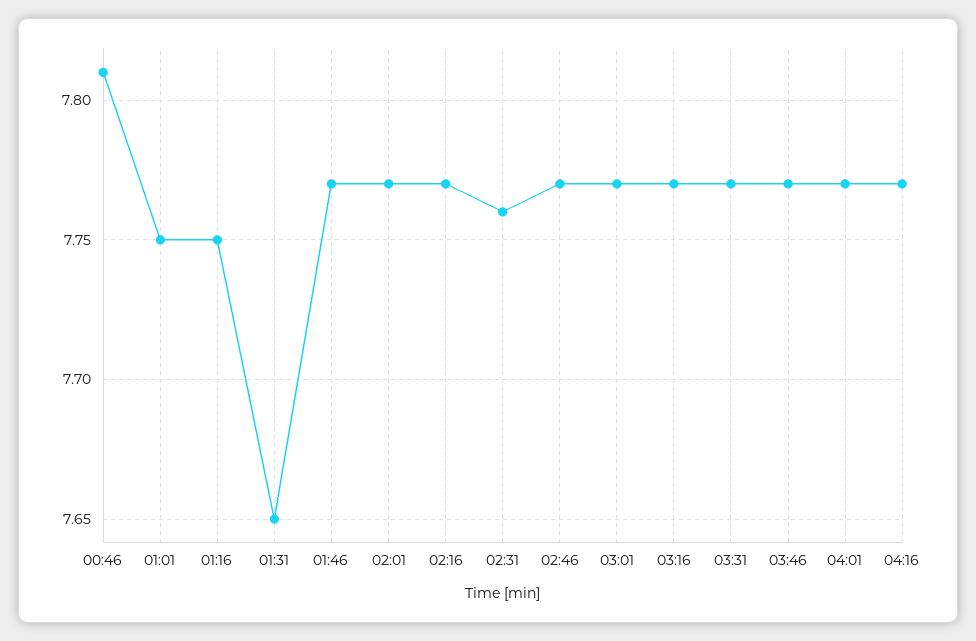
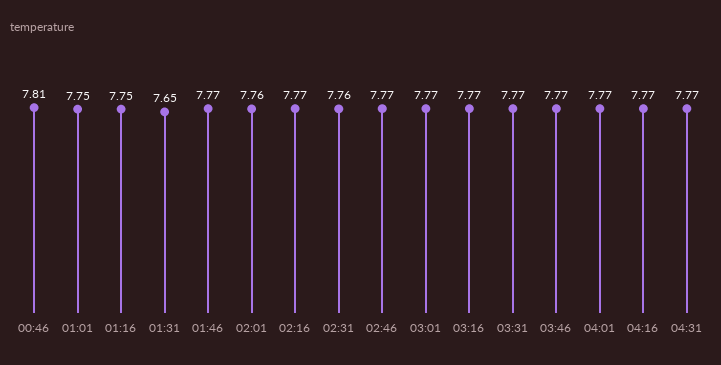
02:01: 7.77 -> 7.76
04:31: none -> 7.77

